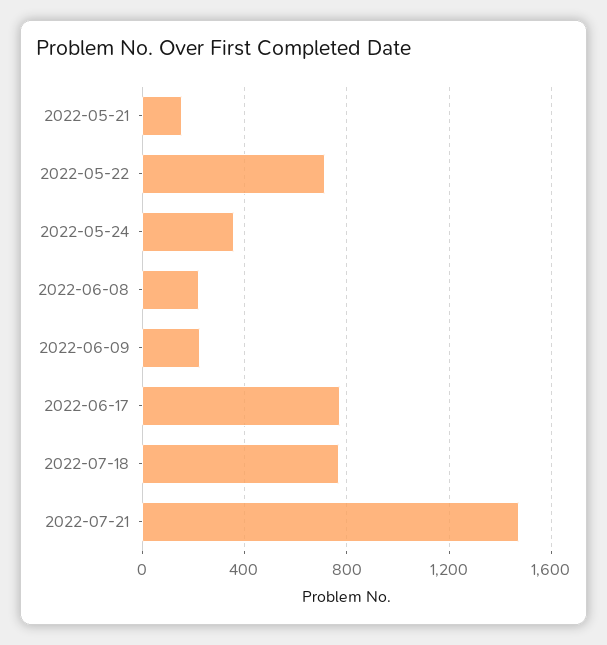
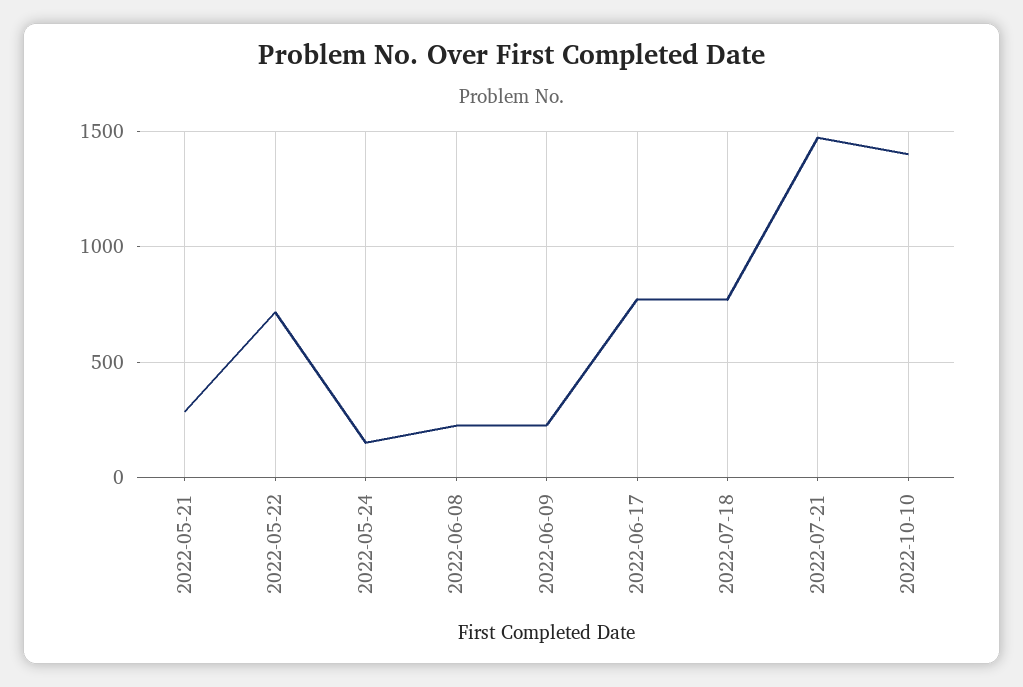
2022-05-21: 150 -> 300
2022-05-24: 350 -> 150
2022-10-10: none -> 1400

